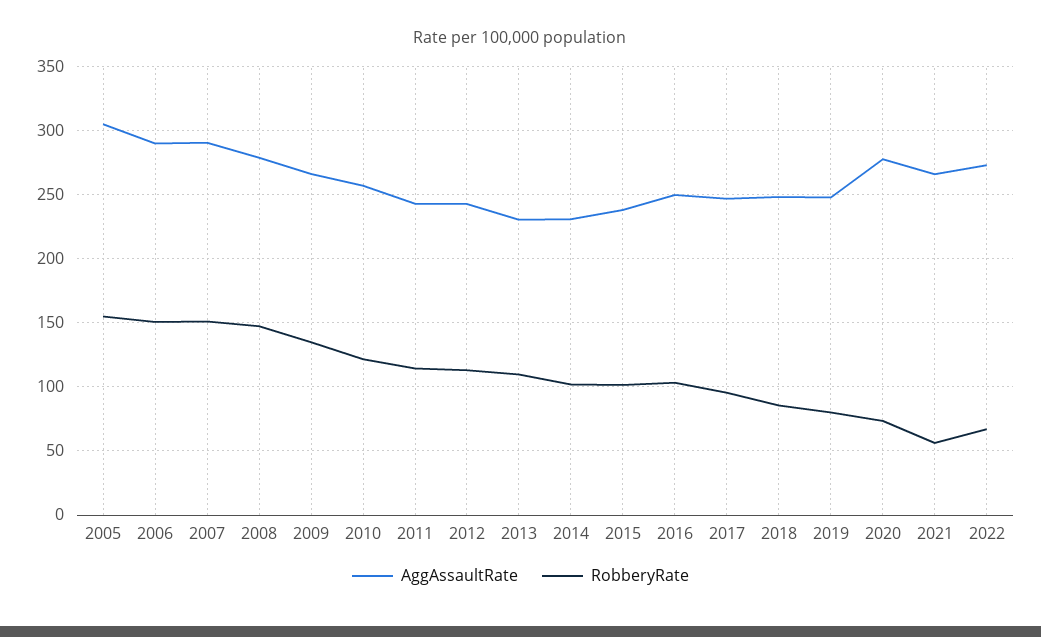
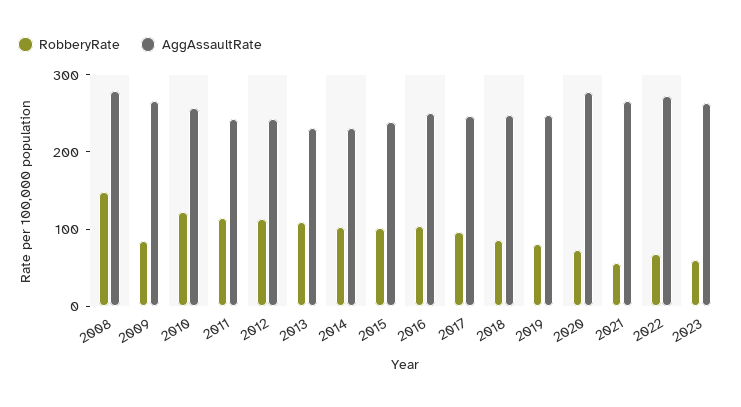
AggAssaultRate, 2005: 305 -> none
RobberyRate, 2005: 155 -> none
AggAssaultRate, 2006: 290 -> none
RobberyRate, 2006: 150 -> none
AggAssaultRate, 2007: 290 -> none
RobberyRate, 2007: 150 -> none
RobberyRate, 2009: 135 -> 80
RobberyRate, 2023: none -> 60
AggAssaultRate, 2023: none -> 260

